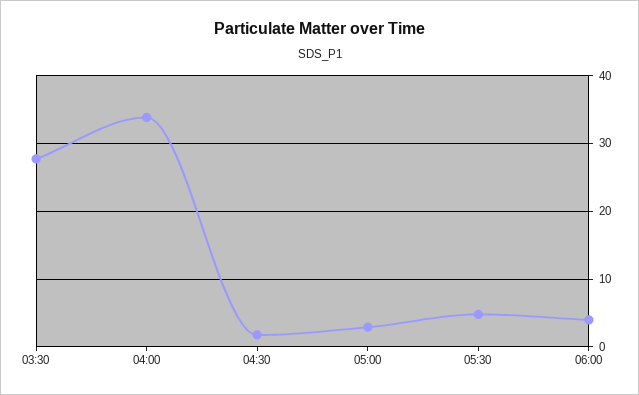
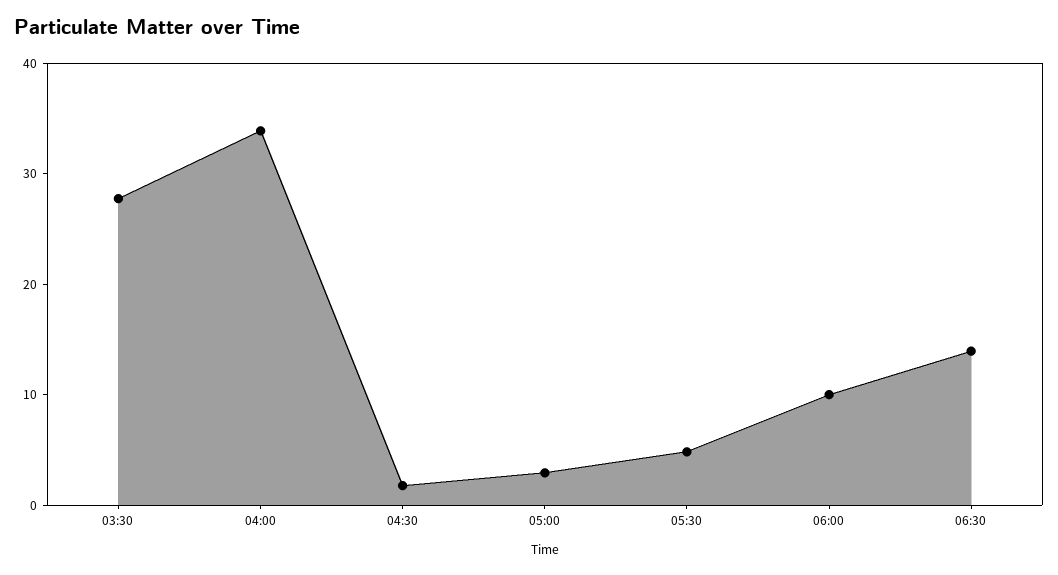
06:00: 4 -> 10
06:30: none -> 14

